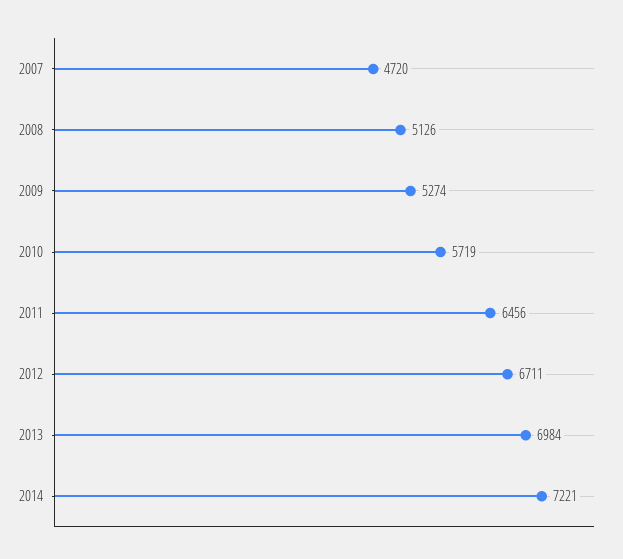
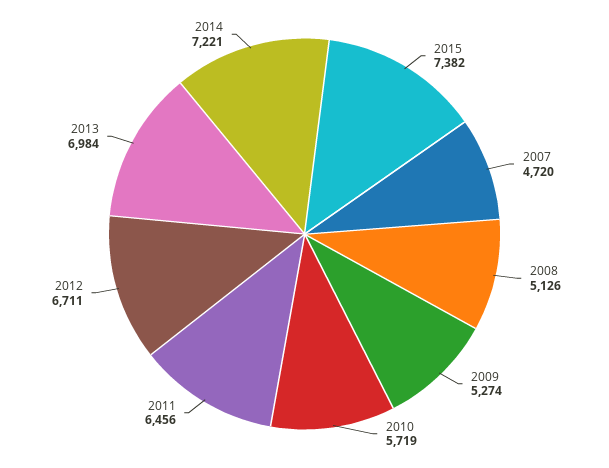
2015: none -> 7382

